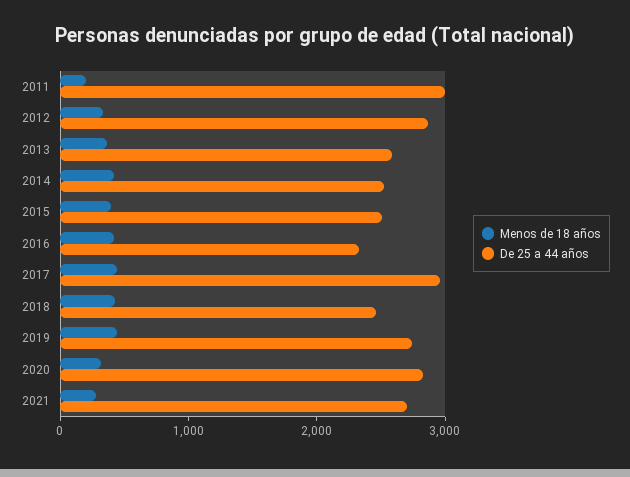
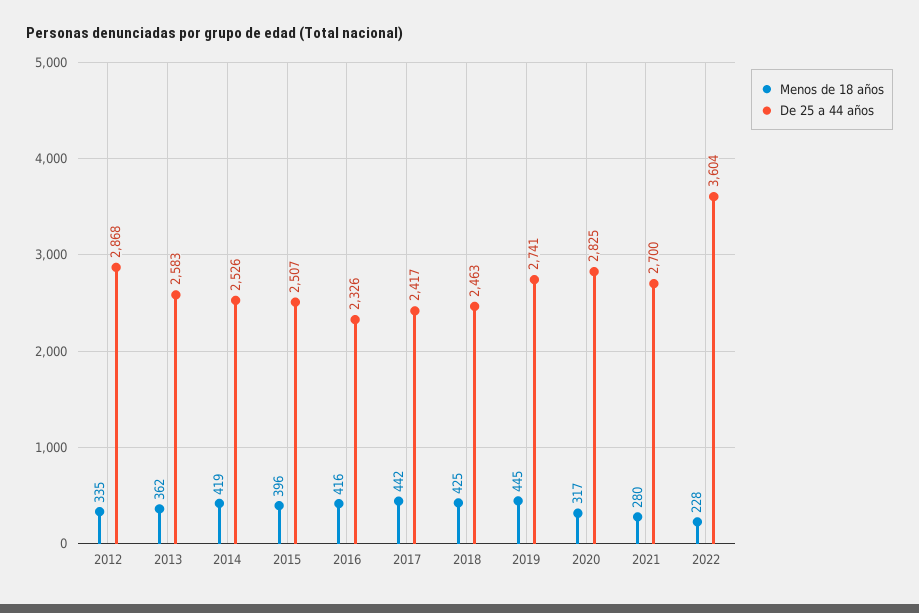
Menos de 18 años, 2011: 200 -> none
De 25 a 44 años, 2011: 3000 -> none
De 25 a 44 años, 2017: 3000 -> 2417
Menos de 18 años, 2022: none -> 228
De 25 a 44 años, 2022: none -> 3604

